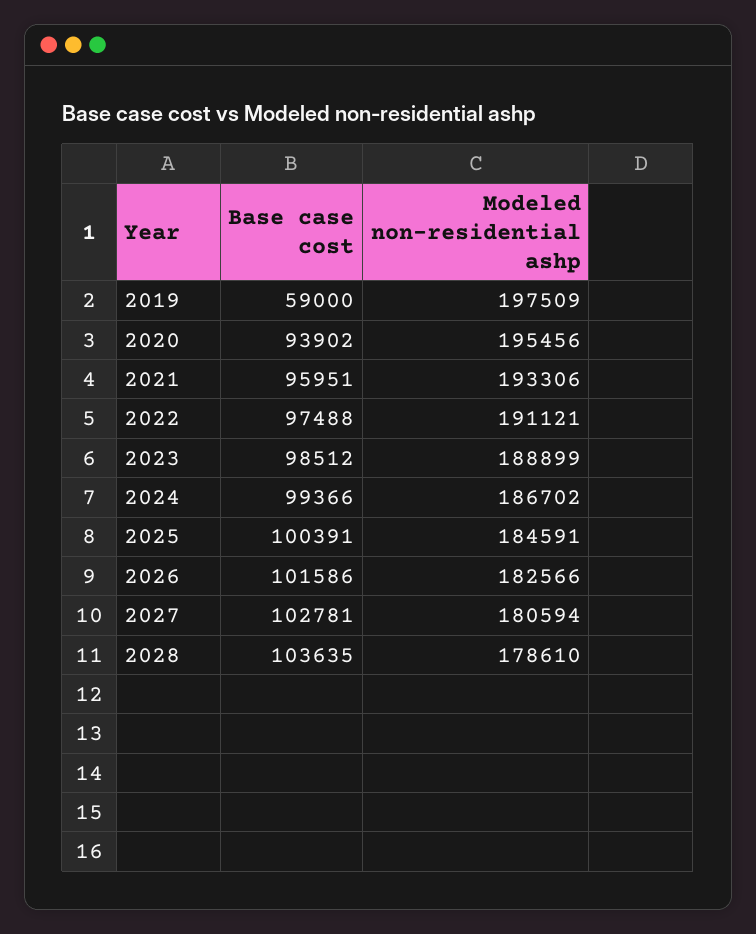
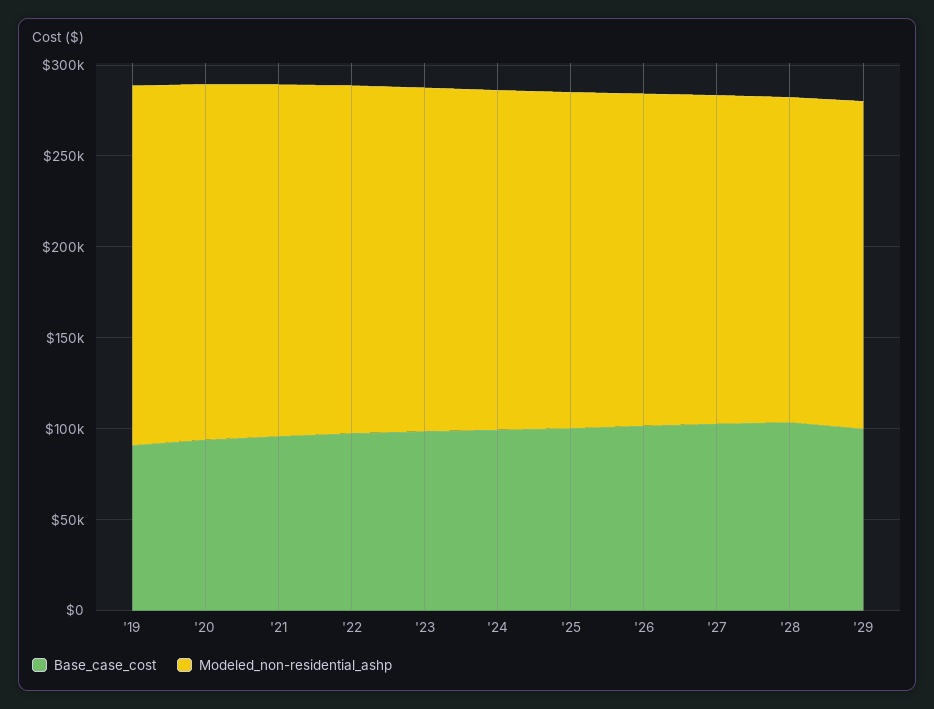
Base case cost, 2019: 59000 -> 90000
Base case cost, '29: none -> 100000
Modeled non-residential ashp, '29: none -> 180000

